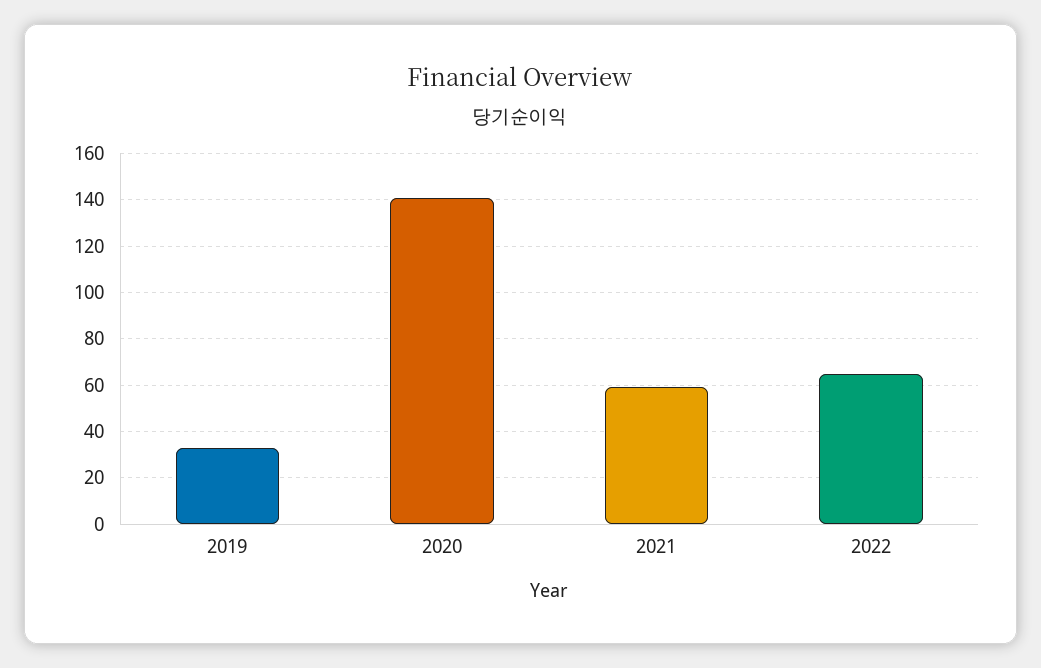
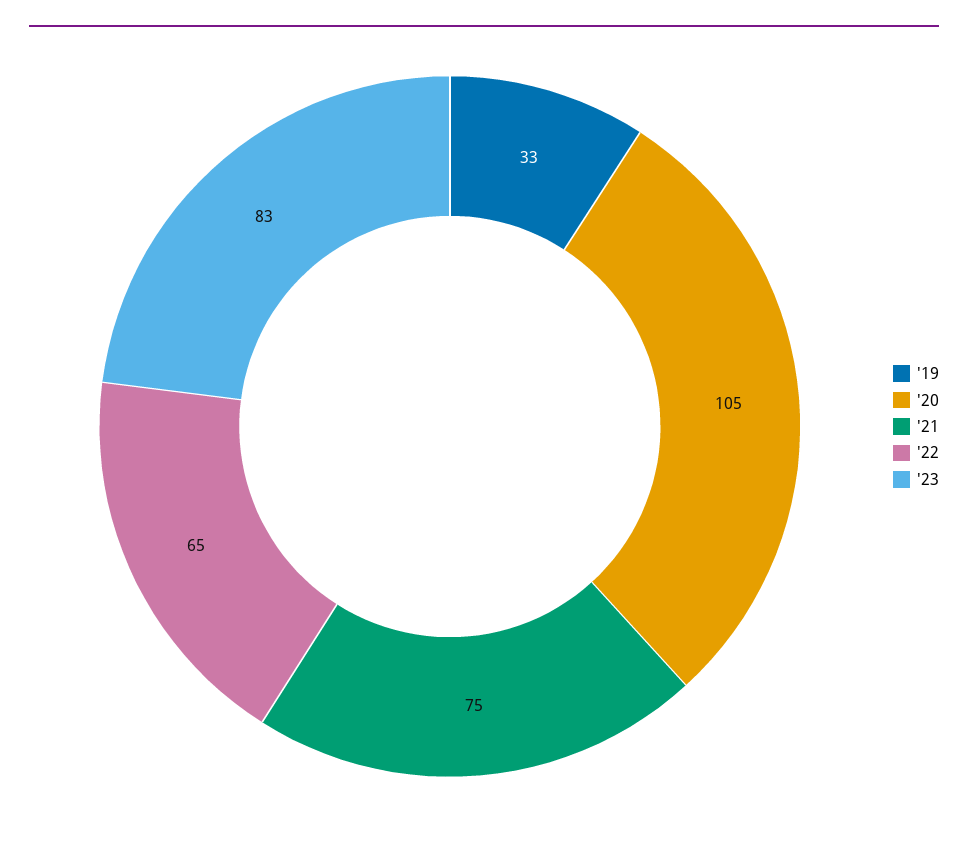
2020: 140 -> 105
2021: 60 -> 75
'23: none -> 83

